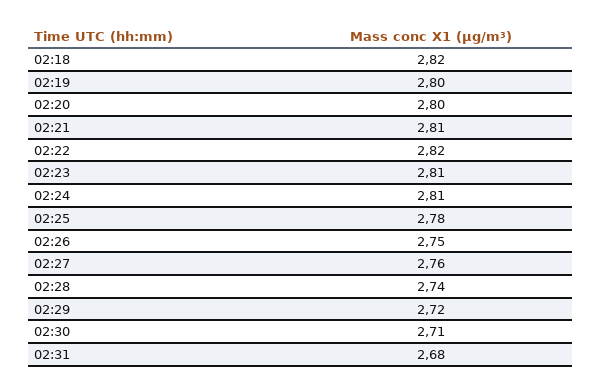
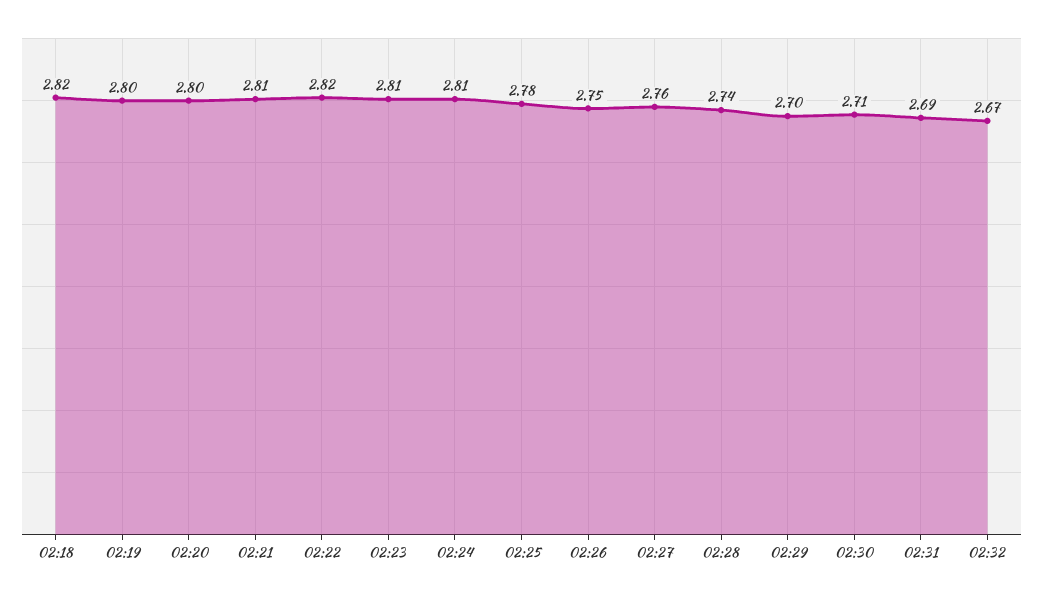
02:29: 2.72 -> 2.7
02:31: 2.68 -> 2.69
02:32: none -> 2.67

